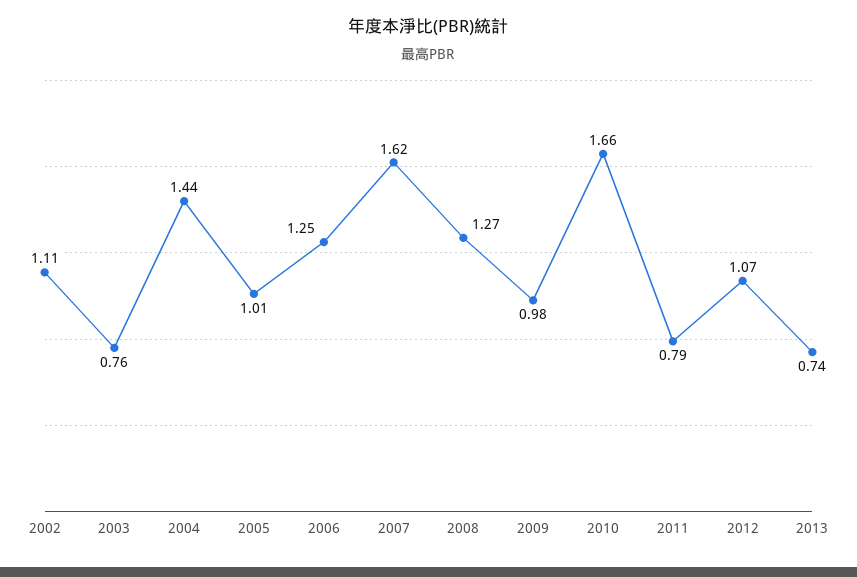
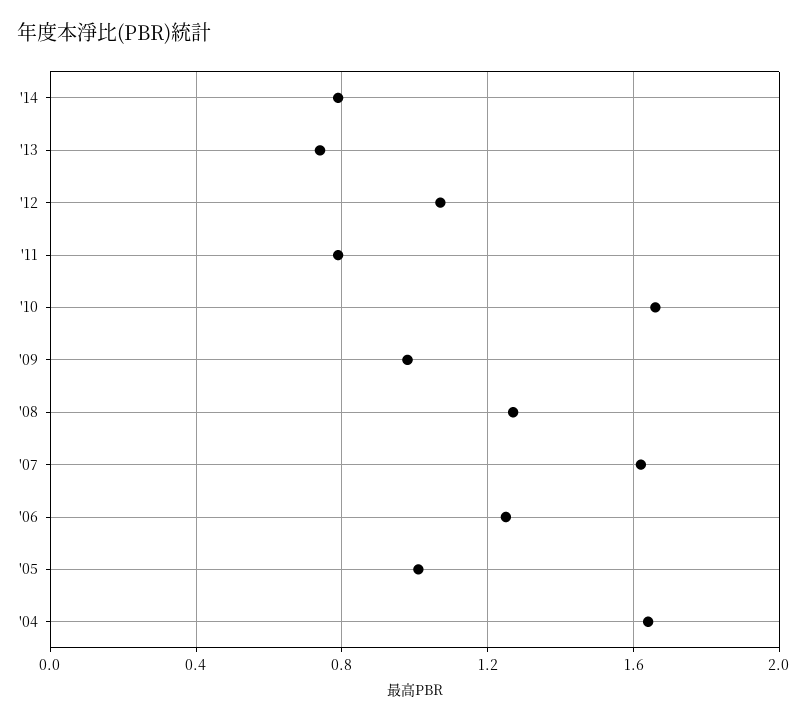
2002: 1.11 -> none
2003: 0.76 -> none
2004: 1.44 -> 1.65
'14: none -> 0.8

